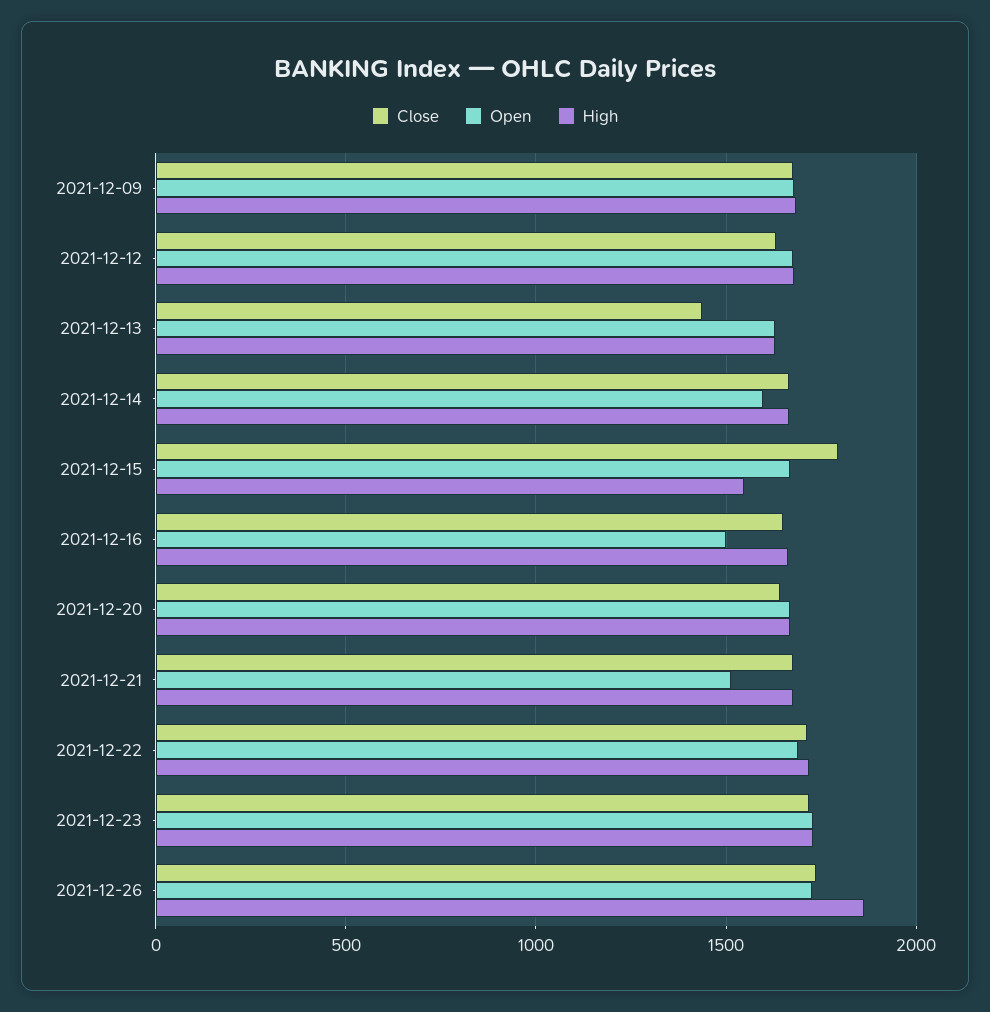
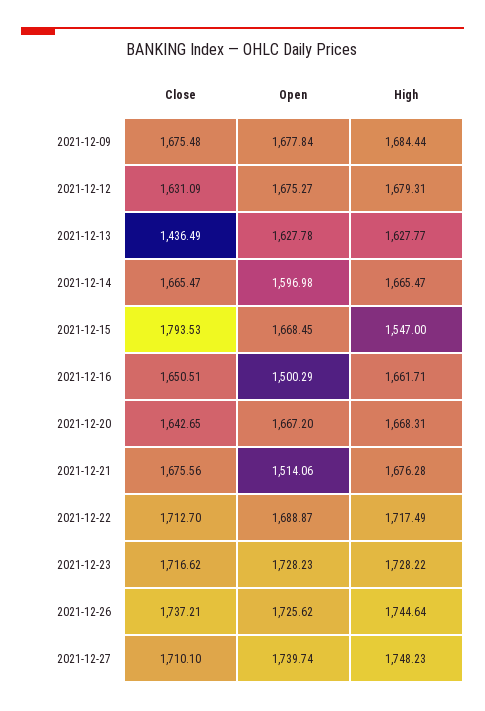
High, 2021-12-26: 1850 -> 1744.64
Close, 2021-12-27: none -> 1710.1
Open, 2021-12-27: none -> 1739.74
High, 2021-12-27: none -> 1748.23

